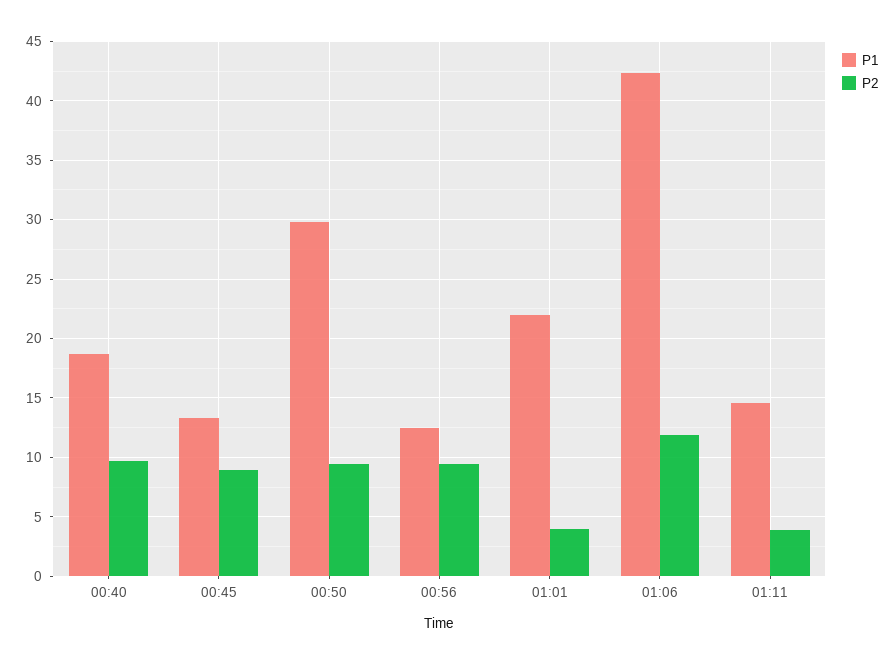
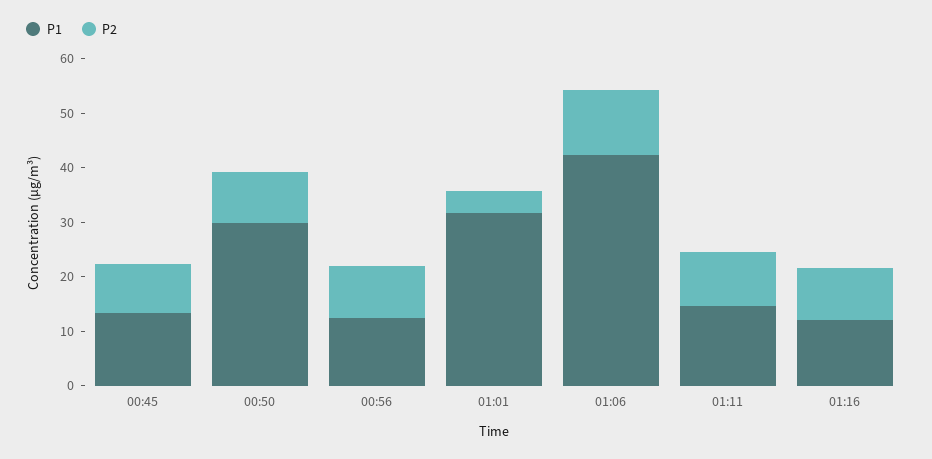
P1, 00:40: 19 -> none
P2, 00:40: 10 -> none
P1, 01:01: 22 -> 32
P2, 01:11: 4 -> 10
P1, 01:16: none -> 12
P2, 01:16: none -> 10

